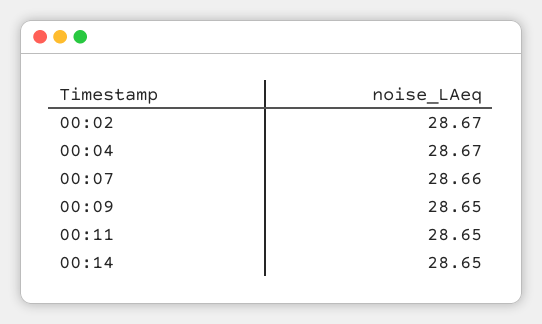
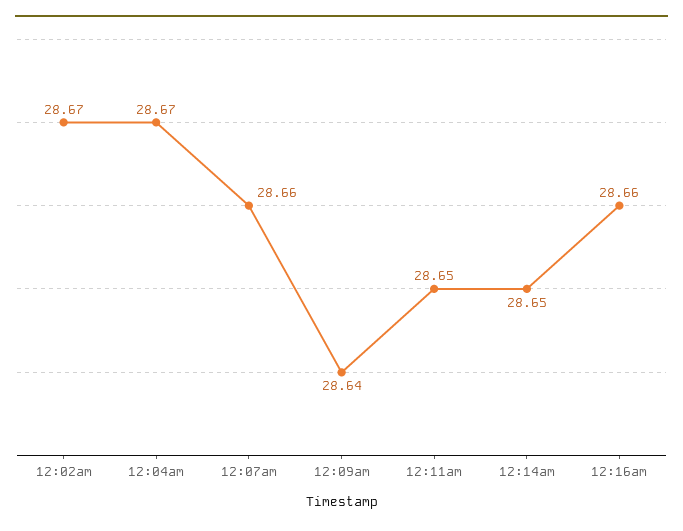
00:09: 28.65 -> 28.64
12:16am: none -> 28.66

